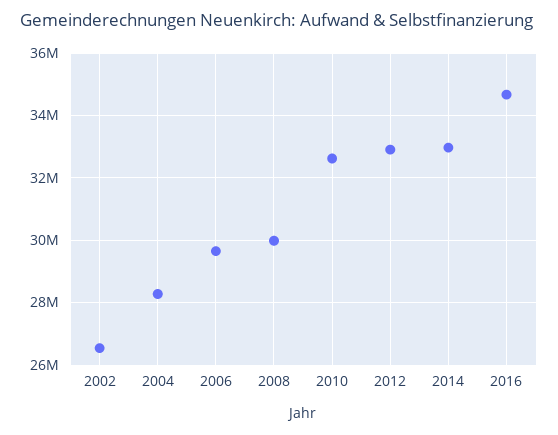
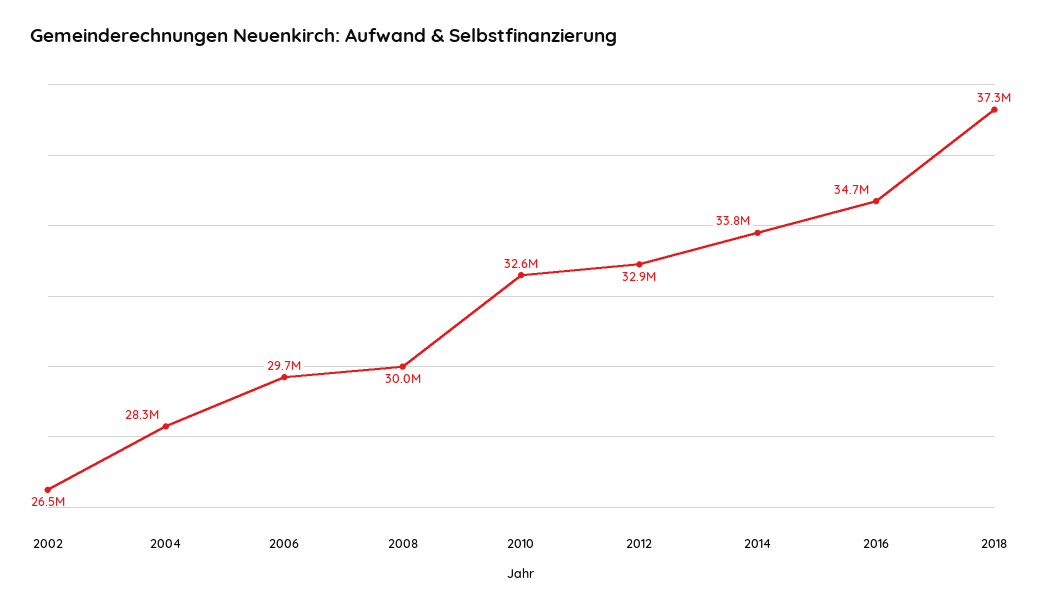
2014: 33000000 -> 33800000
2018: none -> 37300000

